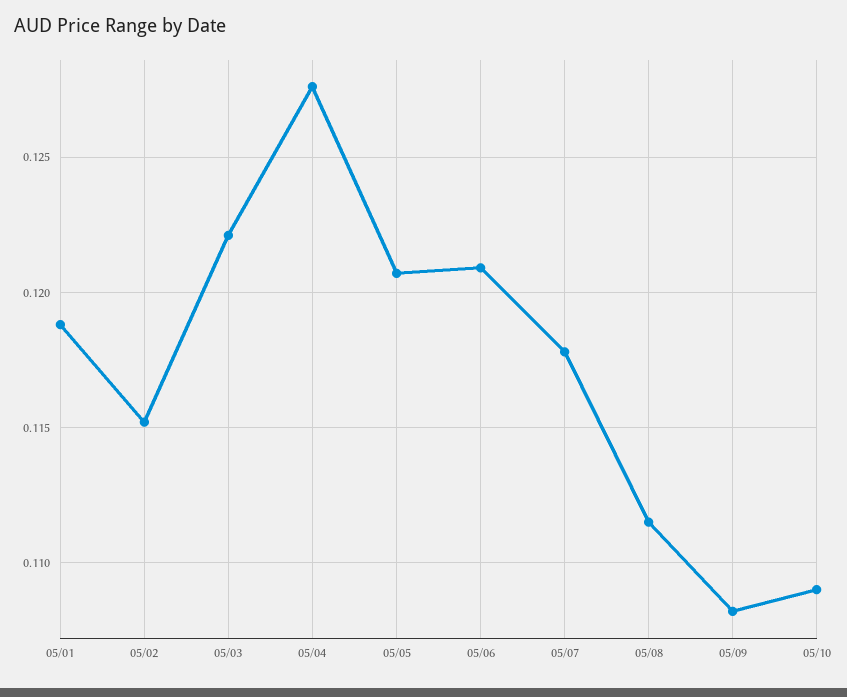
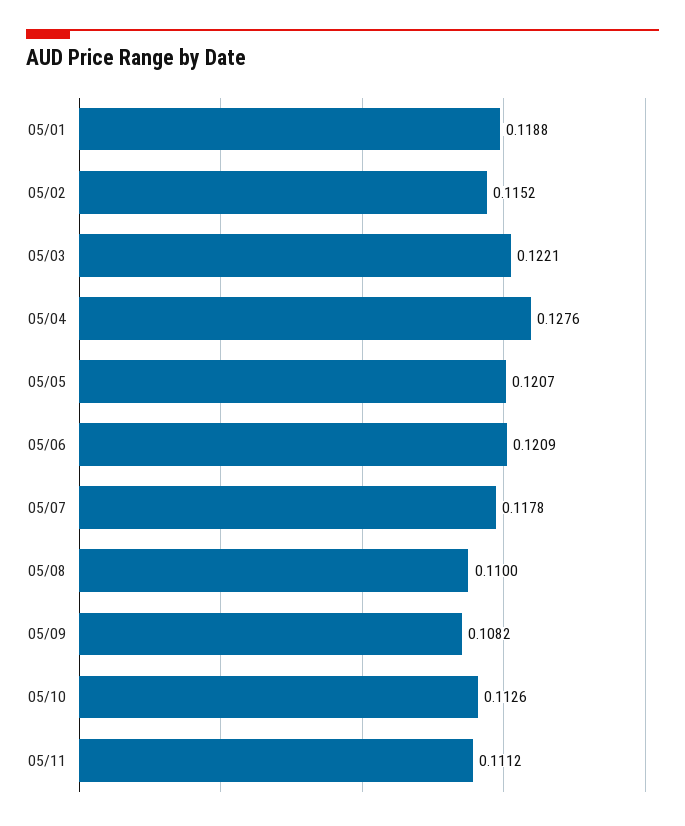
05/08: 0.1115 -> 0.11
05/10: 0.109 -> 0.1126
05/11: none -> 0.1112

